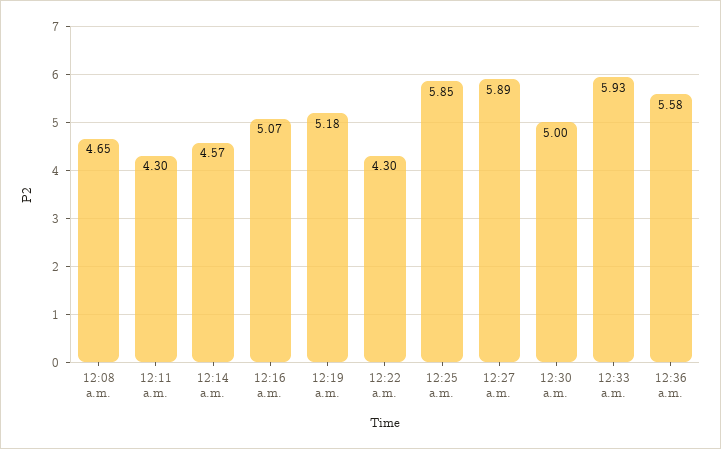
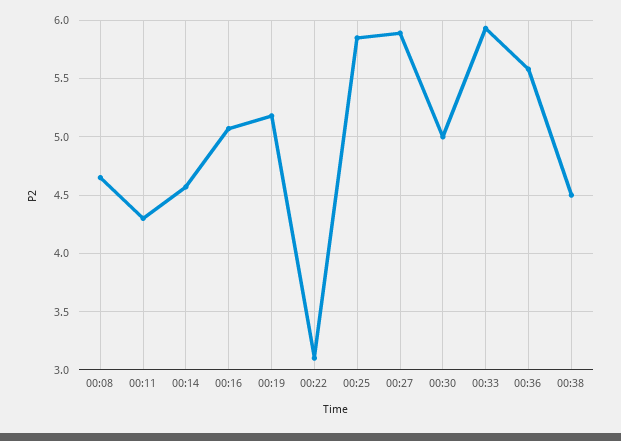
12:22 a.m.: 4.3 -> 3.1
00:38: none -> 4.5

